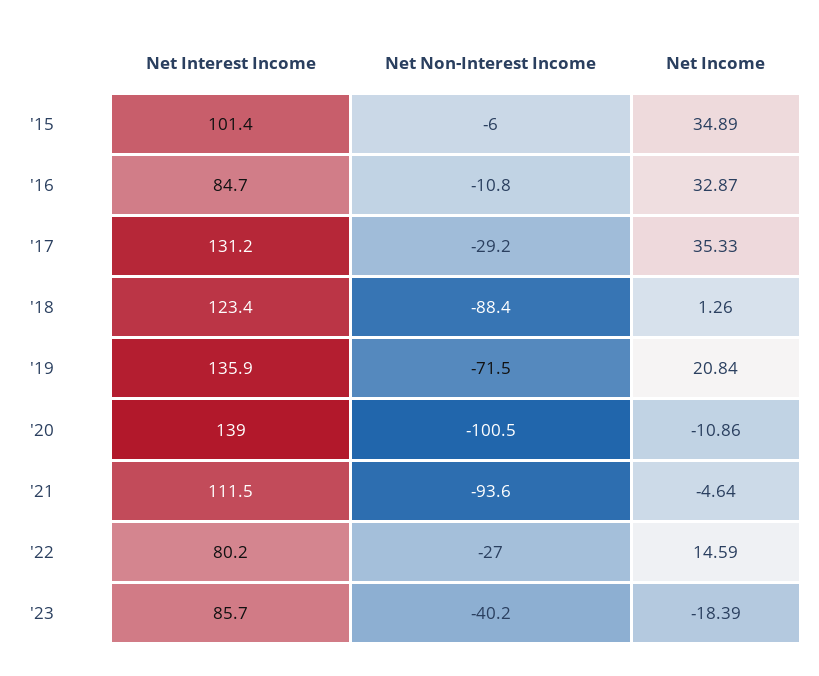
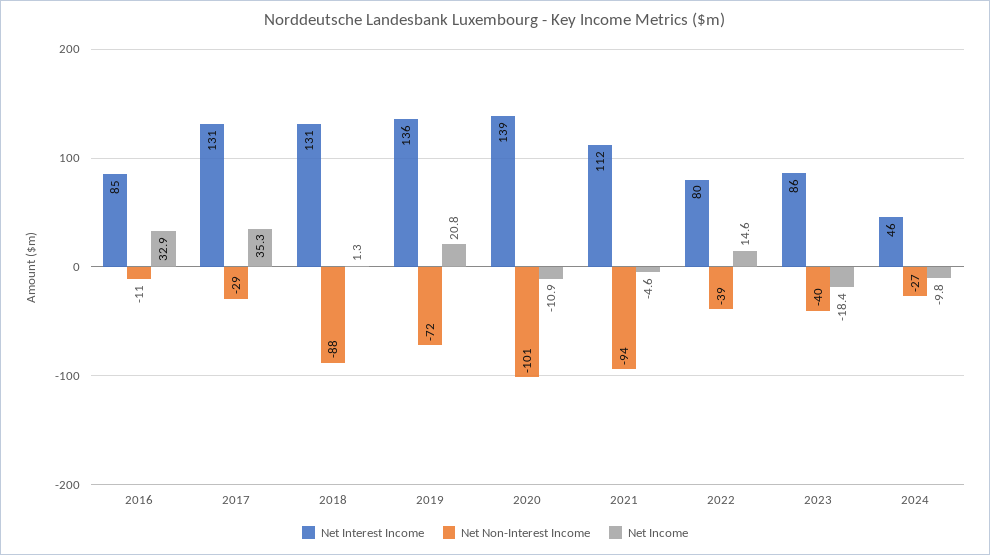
Net Interest Income, '15: 101.4 -> none
Net Non-Interest Income, '15: -6 -> none
Net Income, '15: 34.89 -> none
Net Interest Income, '18: 123.4 -> 131
Net Non-Interest Income, '22: -27 -> -39
Net Interest Income, 2024: none -> 46
Net Non-Interest Income, 2024: none -> -27
Net Income, 2024: none -> -9.8

